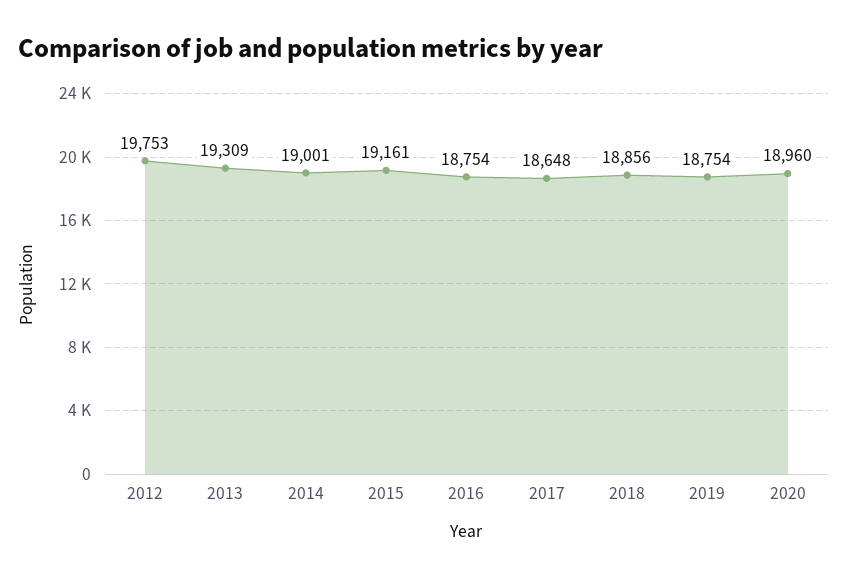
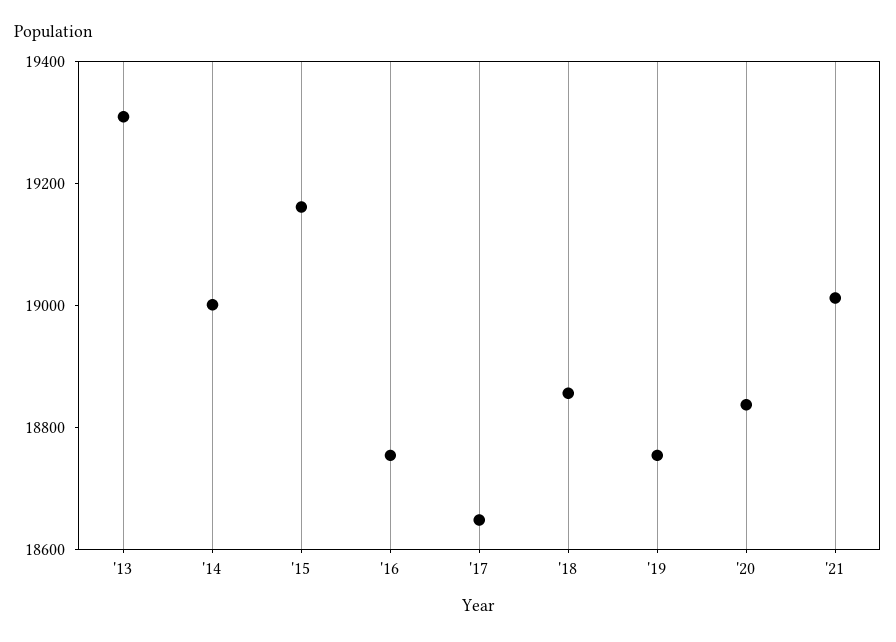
2012: 19753 -> none
2020: 18960 -> 18850
'21: none -> 19000

